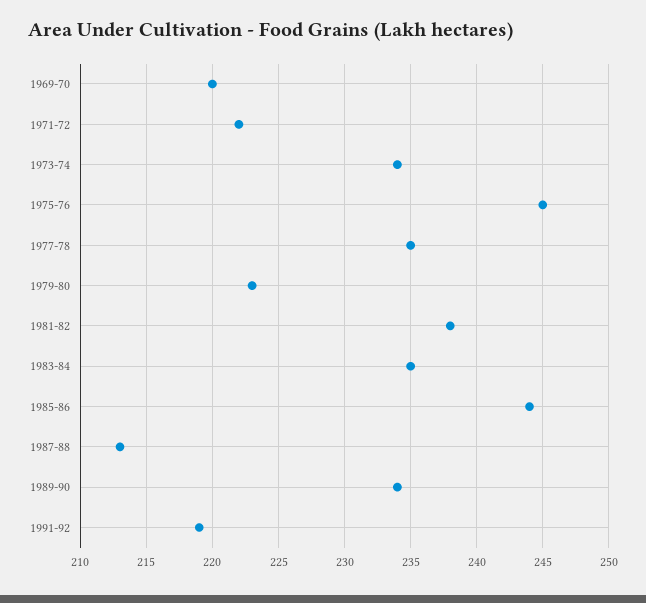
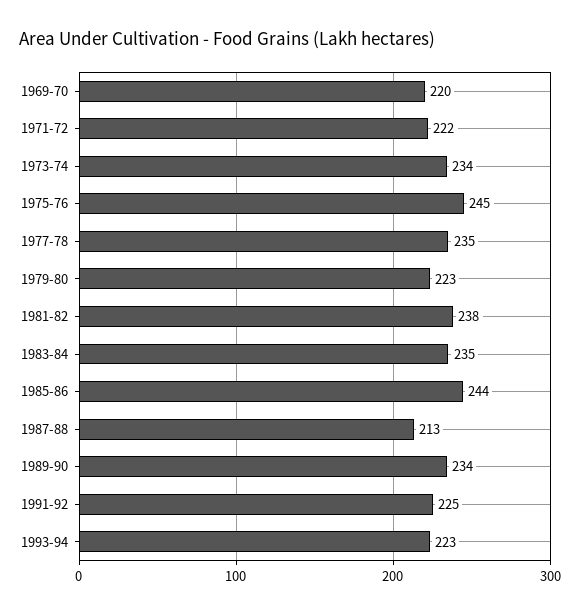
1991-92: 219 -> 225
1993-94: none -> 223

